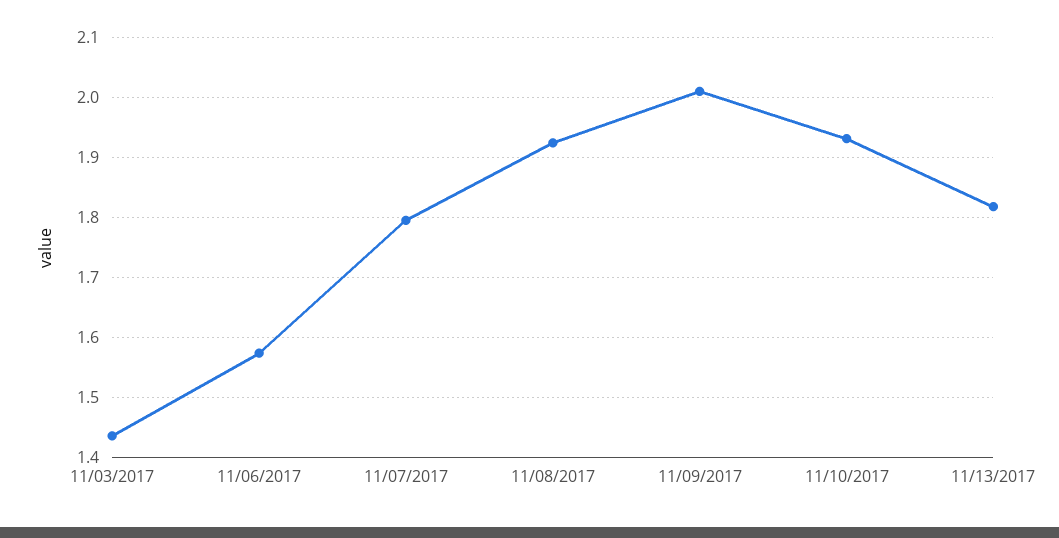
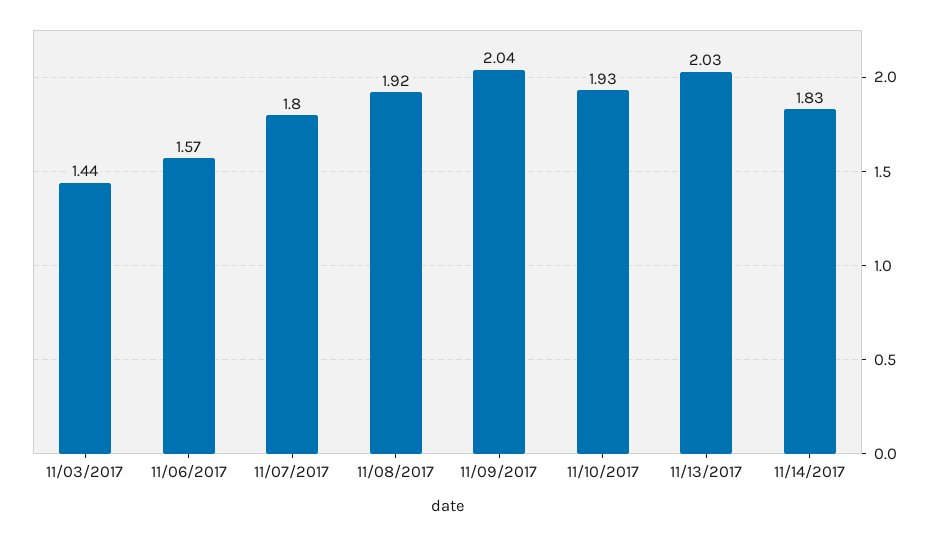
11/09/2017: 2.01 -> 2.04
11/13/2017: 1.82 -> 2.03
11/14/2017: none -> 1.83

